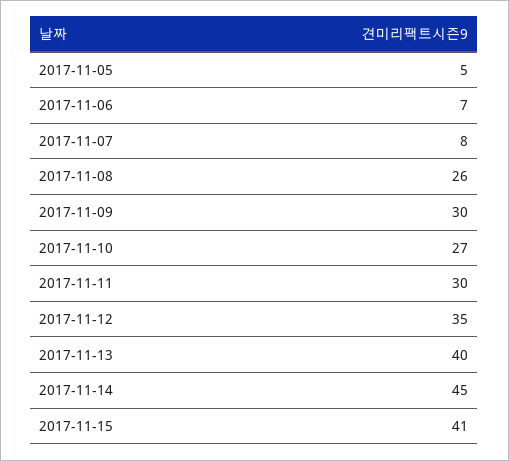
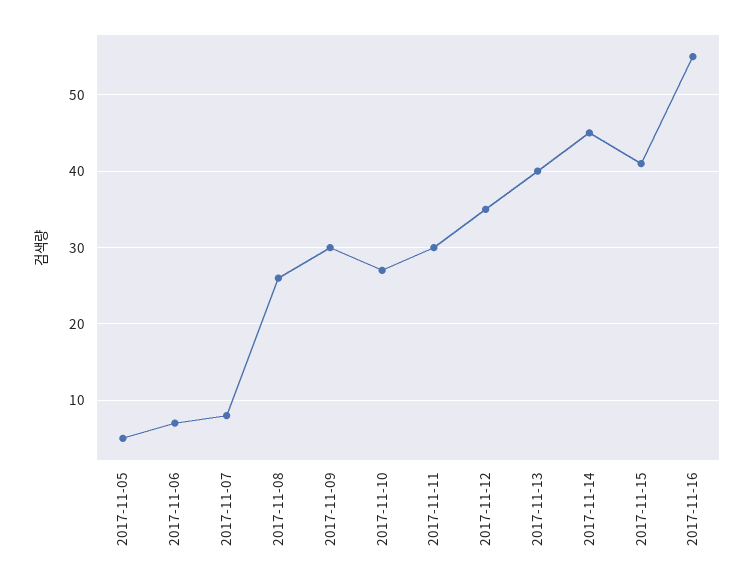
2017-11-16: none -> 55

